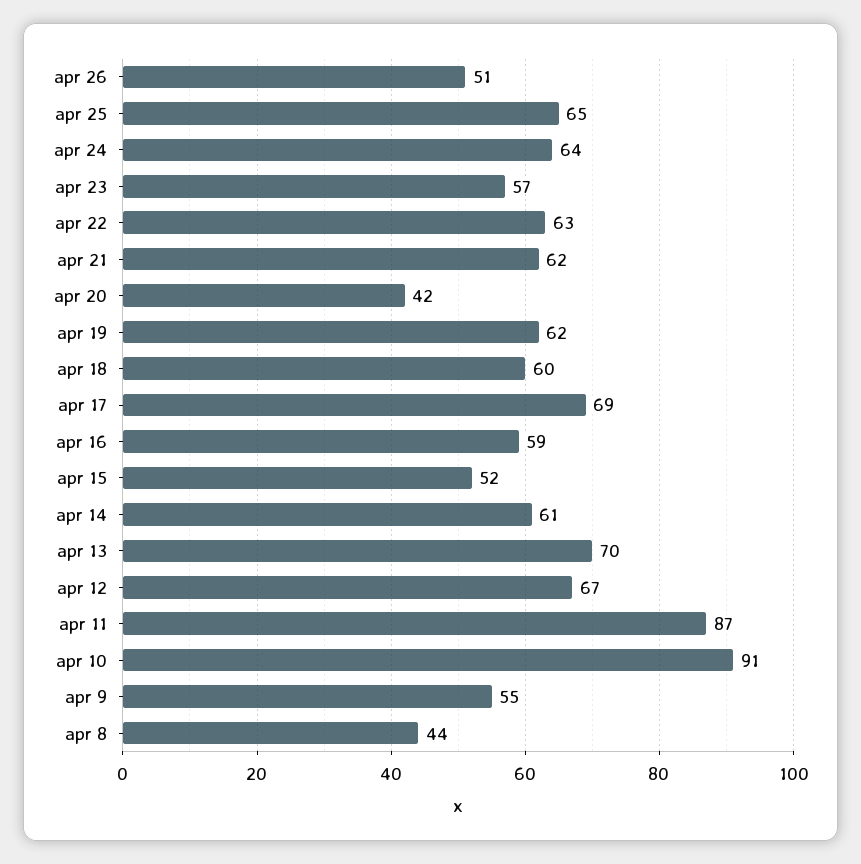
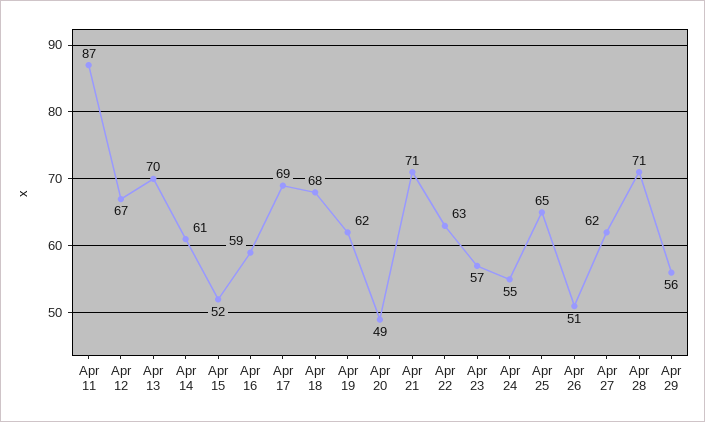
apr 24: 64 -> 55
apr 21: 62 -> 71
apr 20: 42 -> 49
apr 18: 60 -> 68
apr 10: 91 -> none
apr 9: 55 -> none
apr 8: 44 -> none
Apr 27: none -> 62
Apr 28: none -> 71
Apr 29: none -> 56

